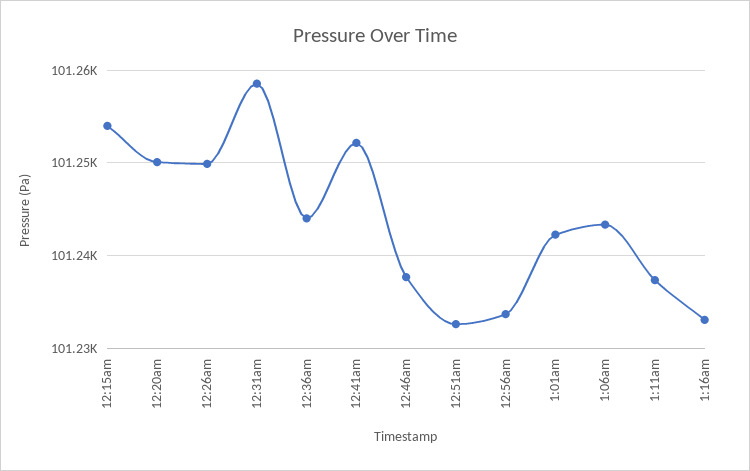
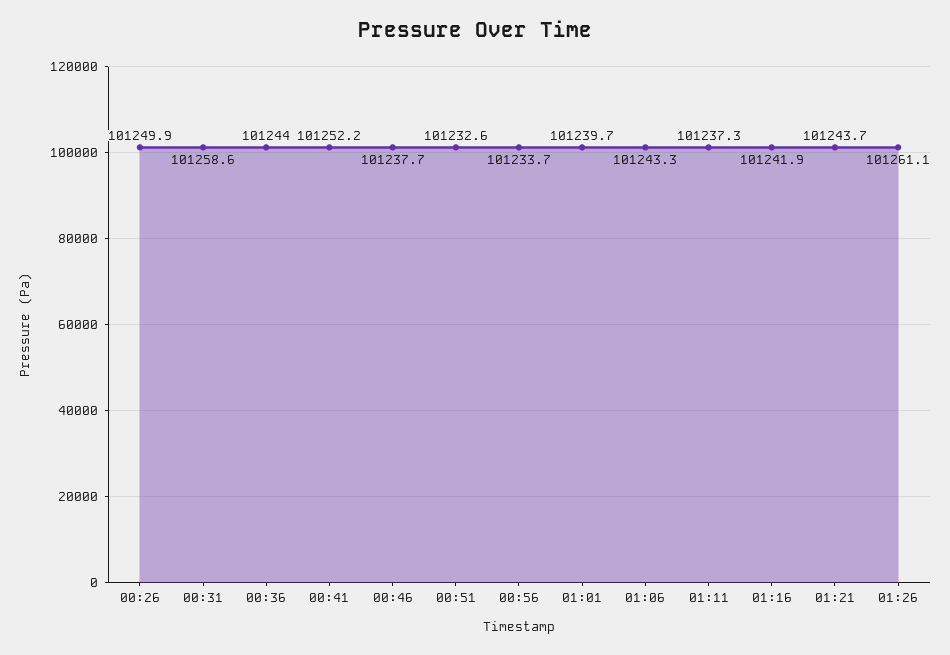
12:15am: 101254 -> none
12:20am: 101250 -> none
1:01am: 101242 -> 101239.7
1:16am: 101233 -> 101241.9
01:21: none -> 101243.7
01:26: none -> 101261.1

